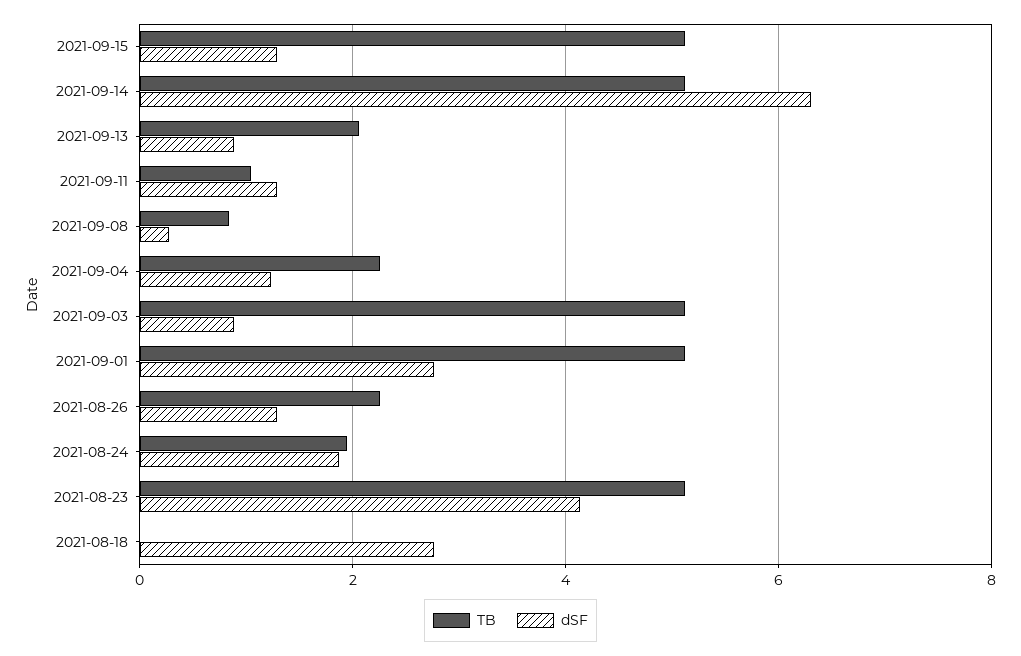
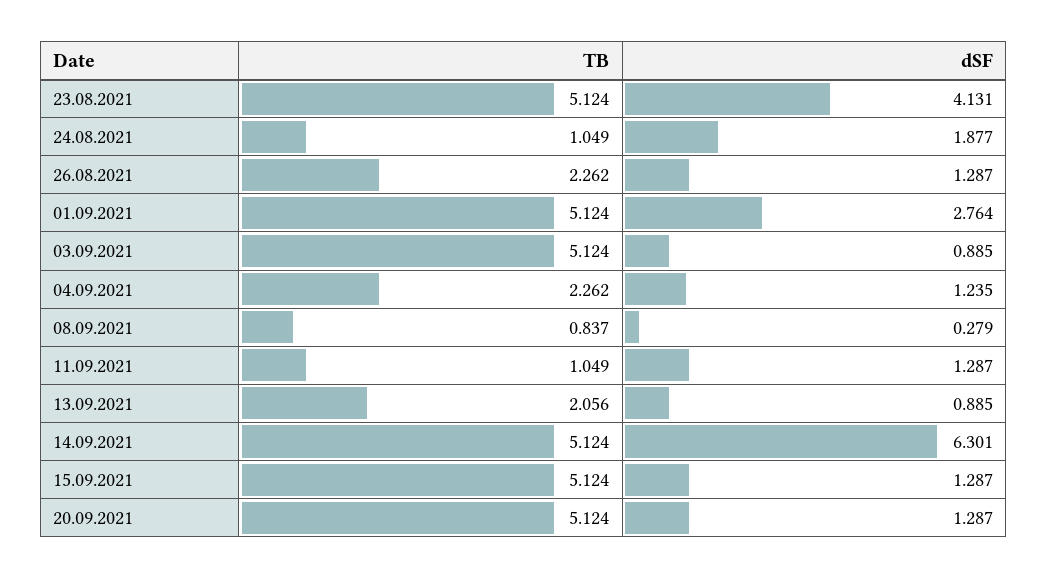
TB, 2021-08-24: 2 -> 1.049
TB, 2021-08-18: 0 -> none
dSF, 2021-08-18: 2.8 -> none
TB, 20.09.2021: none -> 5.124
dSF, 20.09.2021: none -> 1.287

